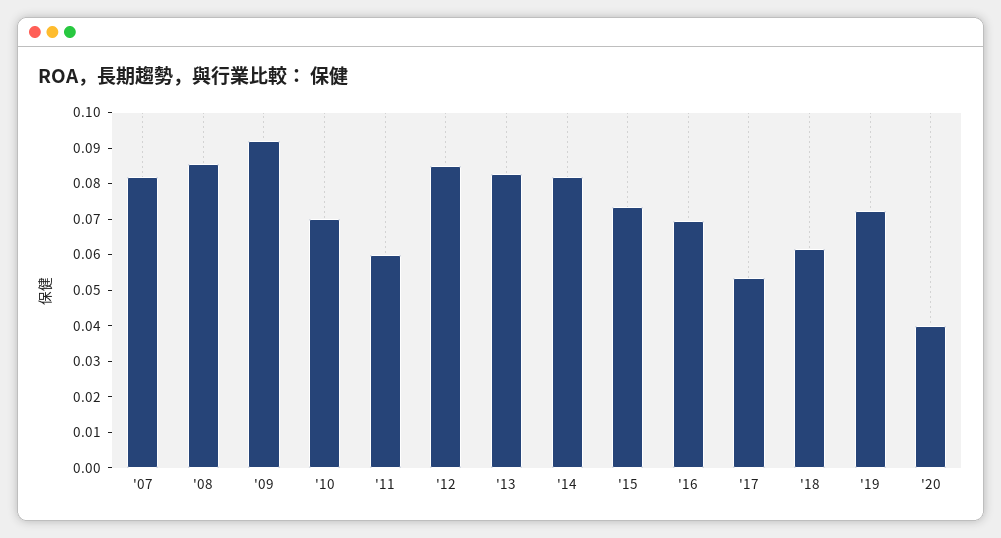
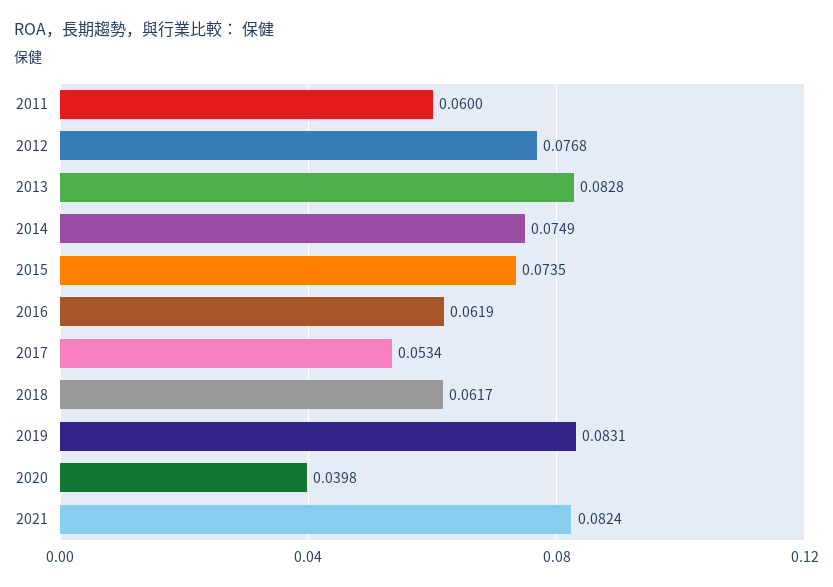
'07: 0.0825 -> none
'08: 0.085 -> none
'09: 0.0925 -> none
'10: 0.07 -> none
'12: 0.085 -> 0.0768
'14: 0.0825 -> 0.0749
'16: 0.07 -> 0.0619
'19: 0.0725 -> 0.0831
2021: none -> 0.0824

